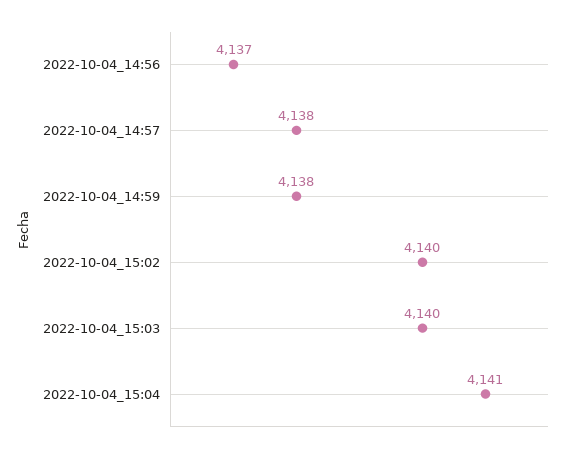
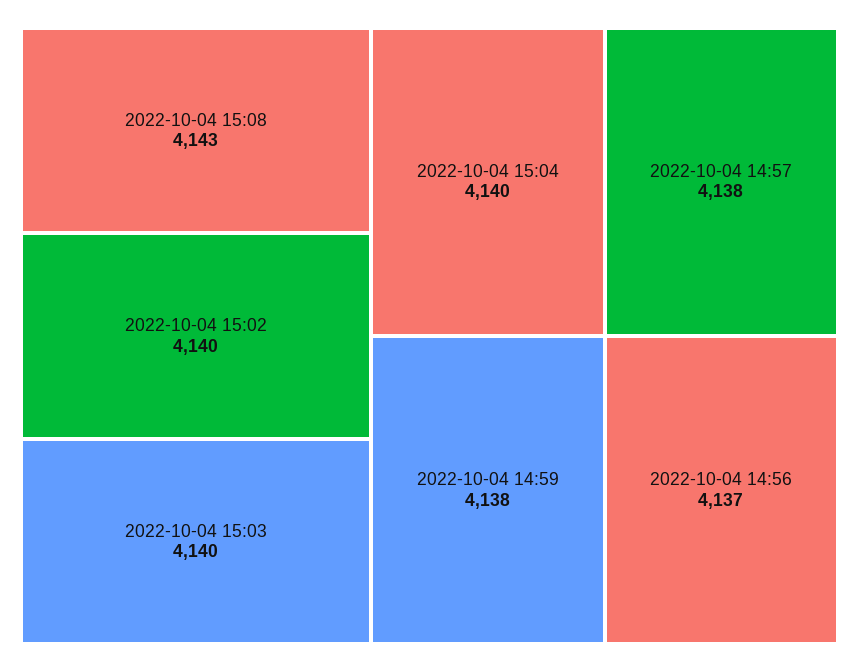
2022-10-04_15:04: 4141 -> 4140
2022-10-04 15:08: none -> 4143

